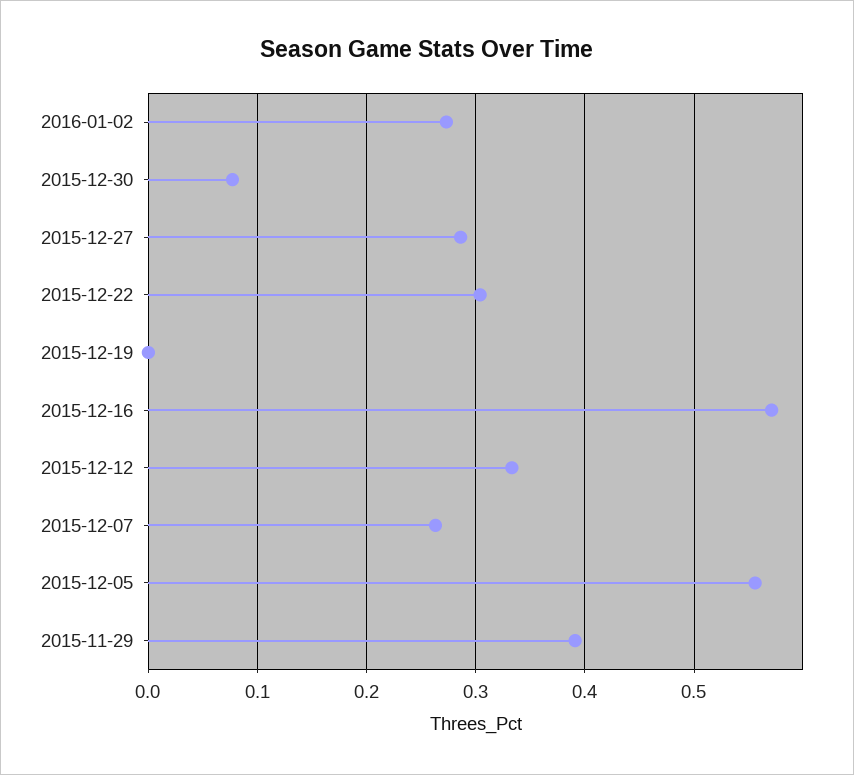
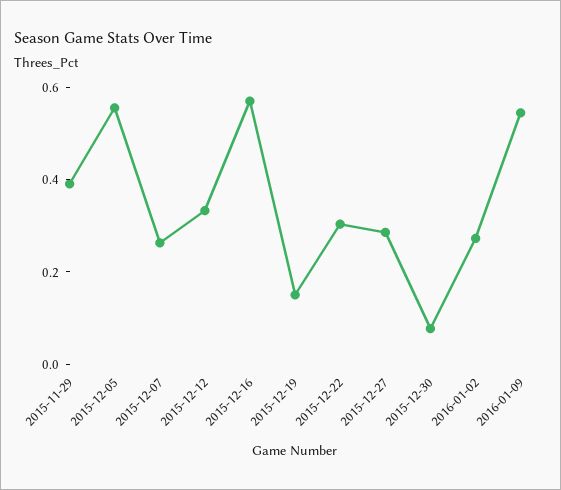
2015-12-19: 0 -> 0.15
2016-01-09: none -> 0.55

